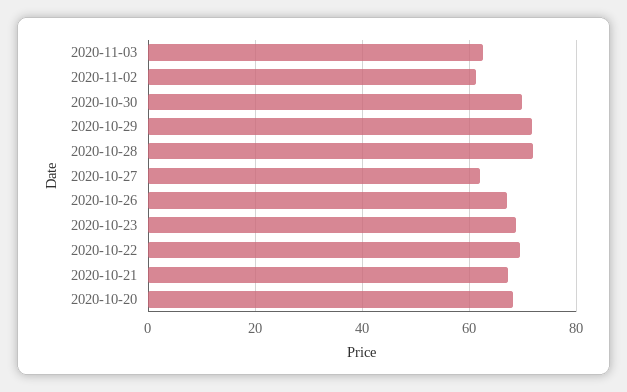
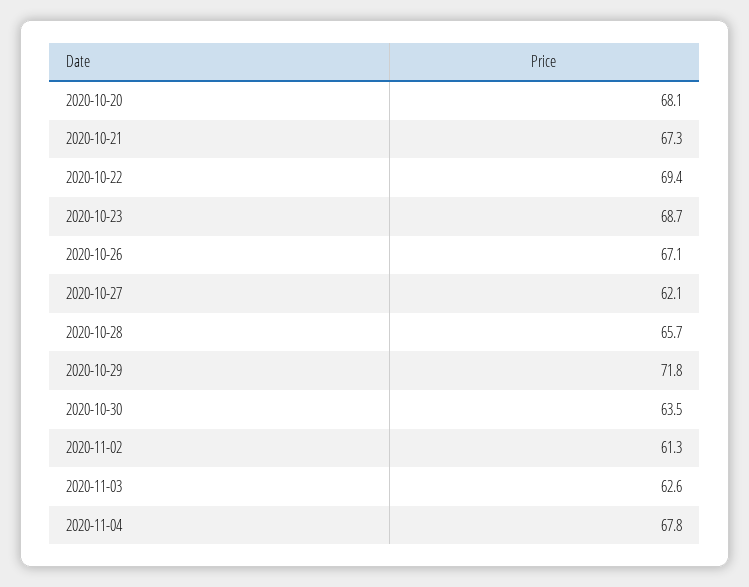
2020-10-30: 70 -> 63.5
2020-10-28: 72 -> 65.7
2020-11-04: none -> 67.8

